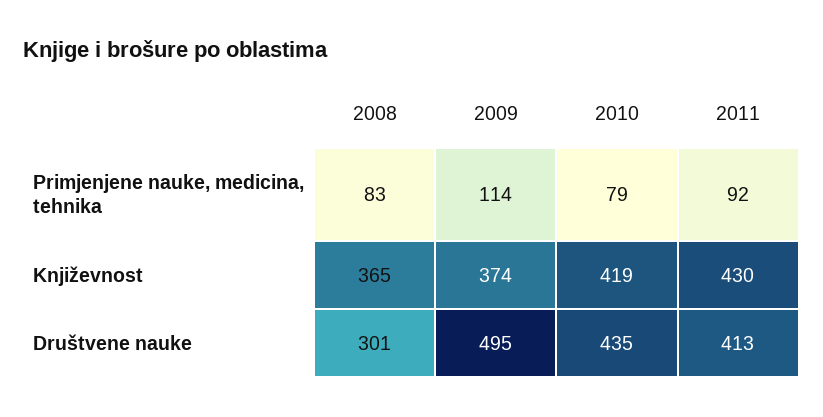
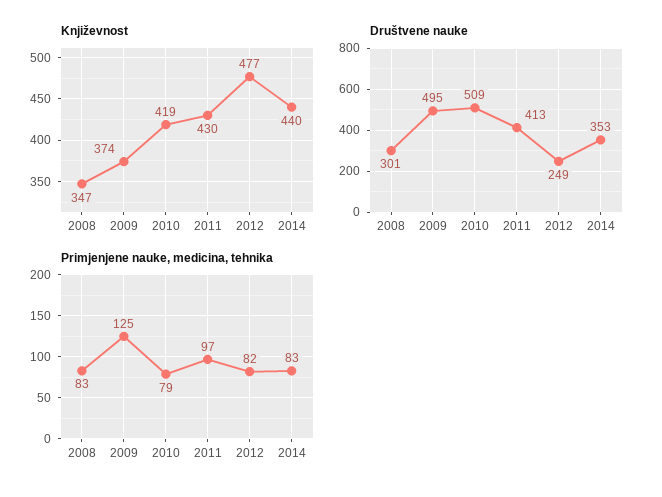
Primjenjene nauke, medicina, tehnika, 2009: 114 -> 125
Primjenjene nauke, medicina, tehnika, 2011: 92 -> 97
Književnost, 2008: 365 -> 347
Društvene nauke, 2010: 435 -> 509
Književnost, 2012: none -> 477
Književnost, 2014: none -> 440
Društvene nauke, 2012: none -> 249
Društvene nauke, 2014: none -> 353
Primjenjene nauke, medicina, tehnika, 2012: none -> 82
Primjenjene nauke, medicina, tehnika, 2014: none -> 83

